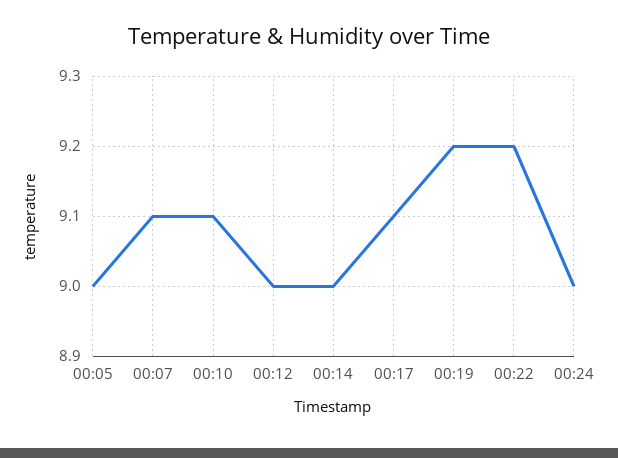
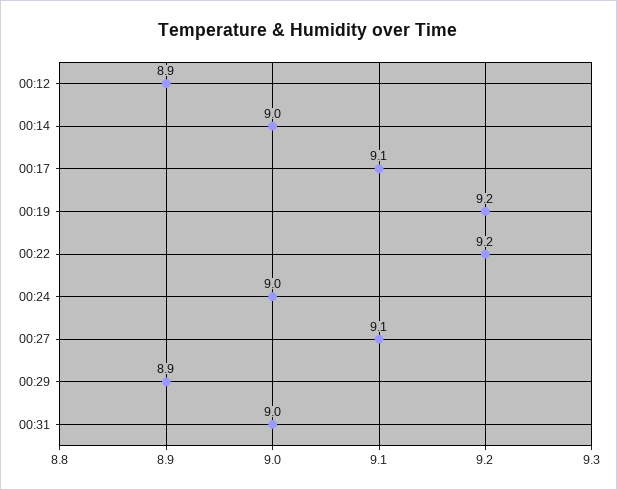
00:05: 9 -> none
00:07: 9.1 -> none
00:10: 9.1 -> none
00:12: 9 -> 8.9
00:27: none -> 9.1
00:29: none -> 8.9
00:31: none -> 9

